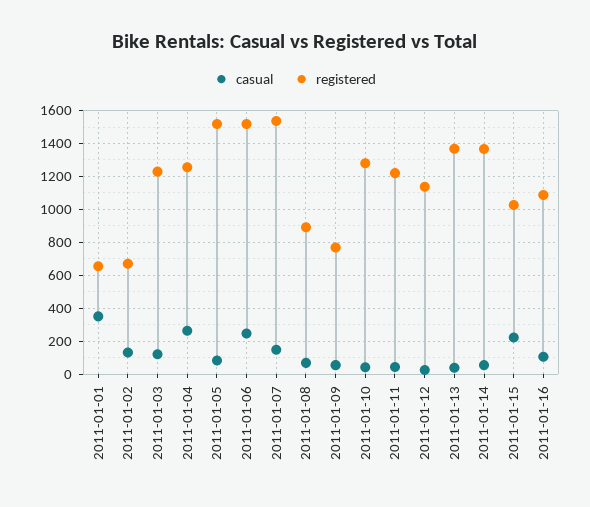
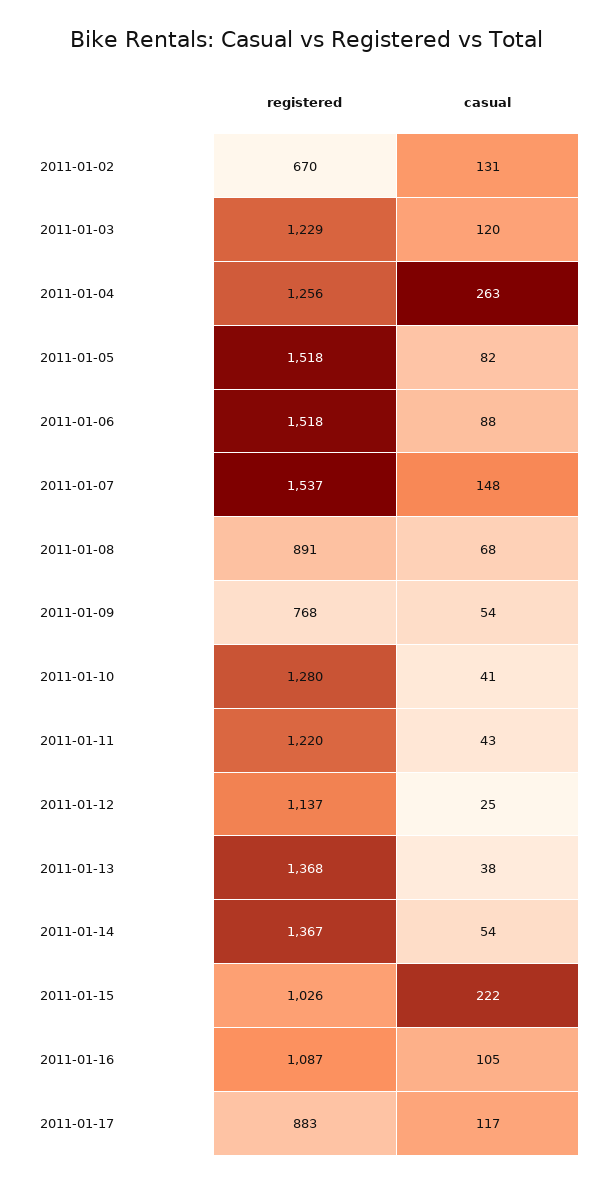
casual, 2011-01-01: 350 -> none
registered, 2011-01-01: 650 -> none
casual, 2011-01-06: 250 -> 88
registered, 2011-01-17: none -> 883
casual, 2011-01-17: none -> 117

